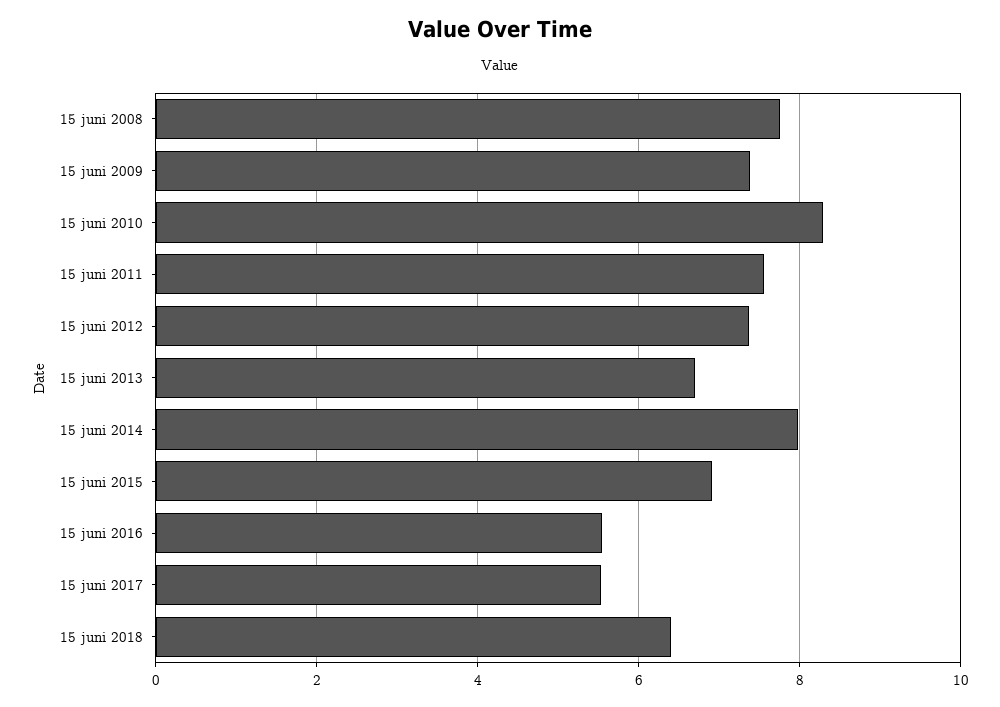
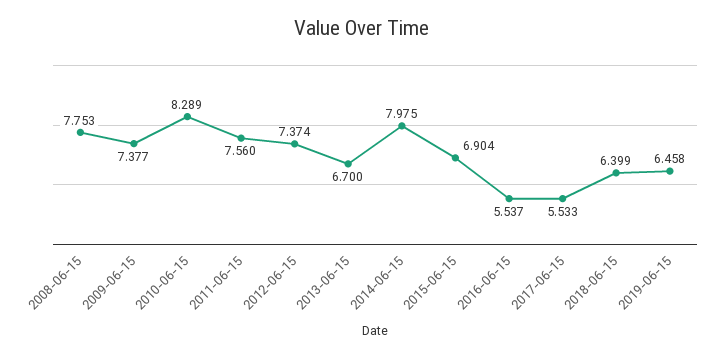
2019-06-15: none -> 6.458

